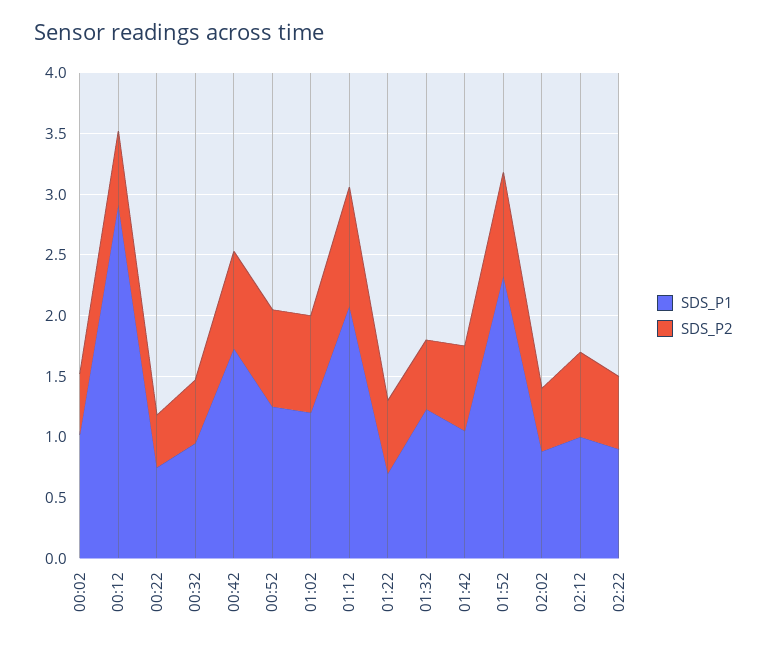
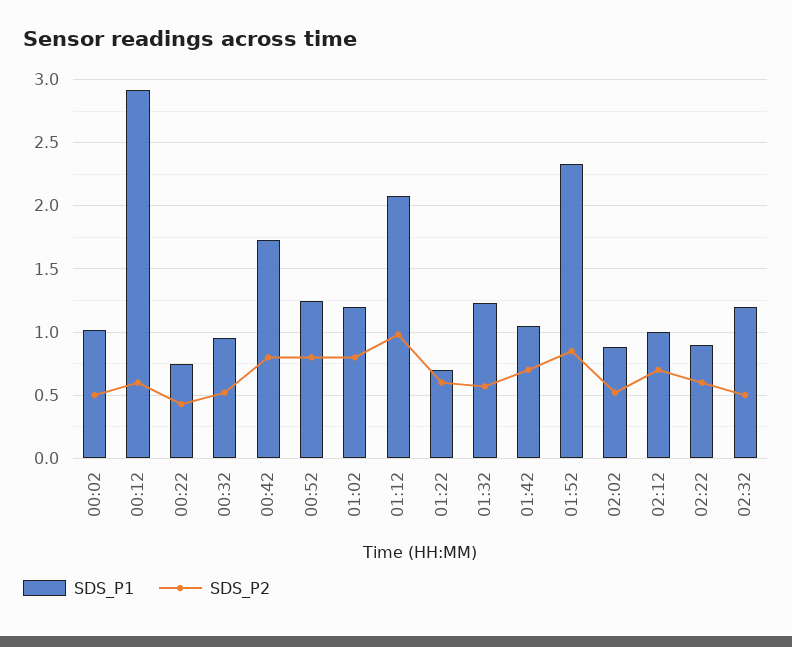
SDS_P1, 02:32: none -> 1.2
SDS_P2, 02:32: none -> 0.5

